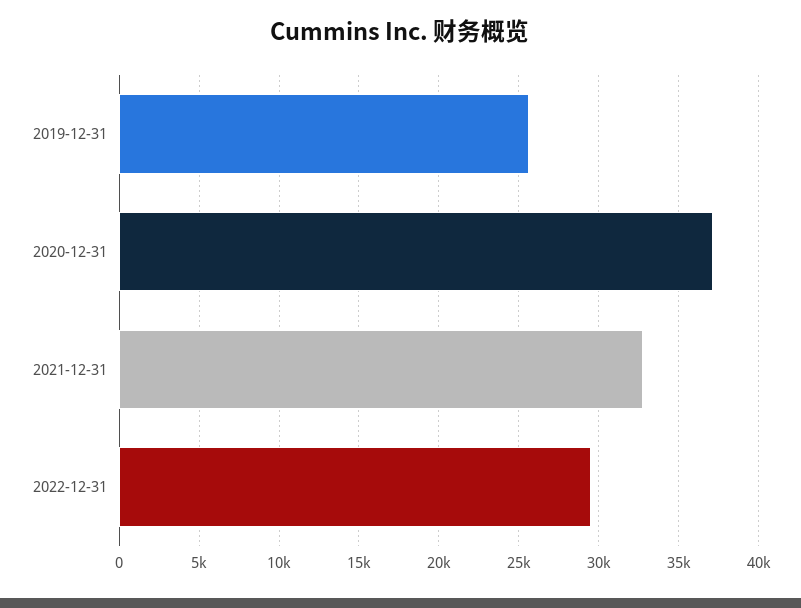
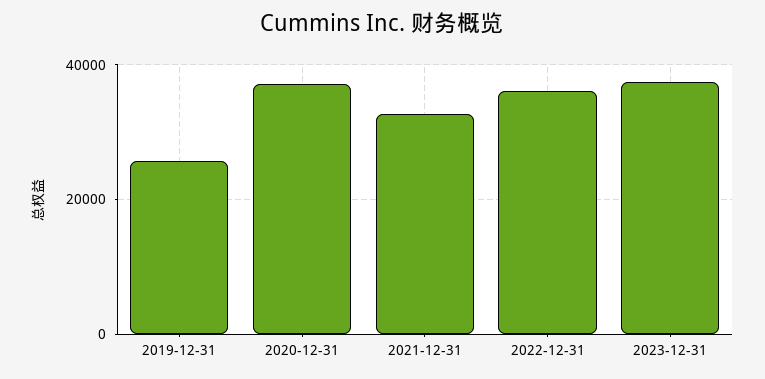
2022-12-31: 29500 -> 36000
2023-12-31: none -> 38000

